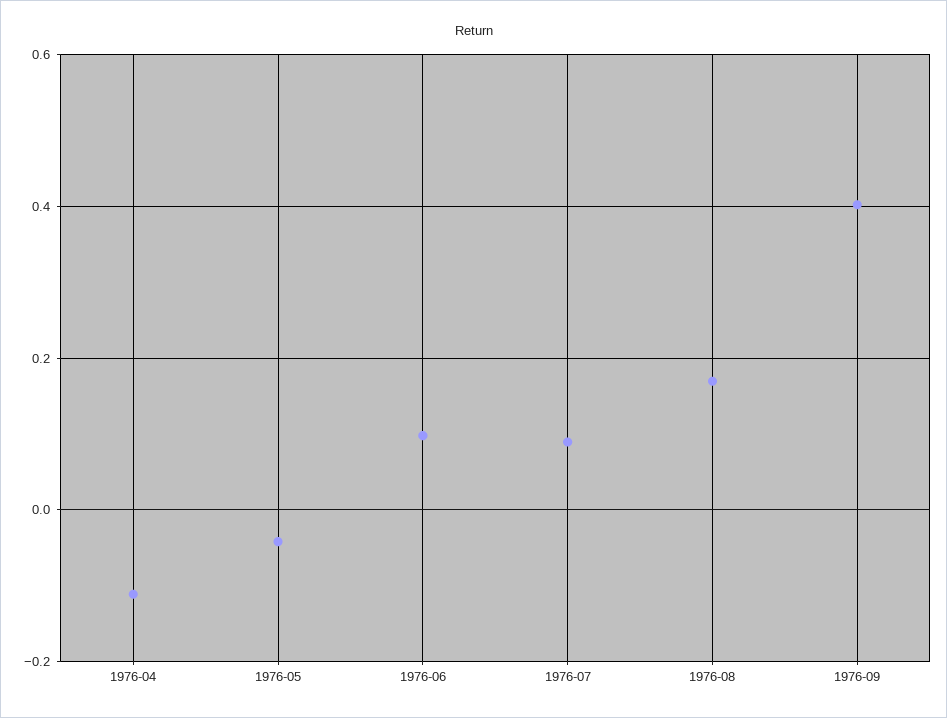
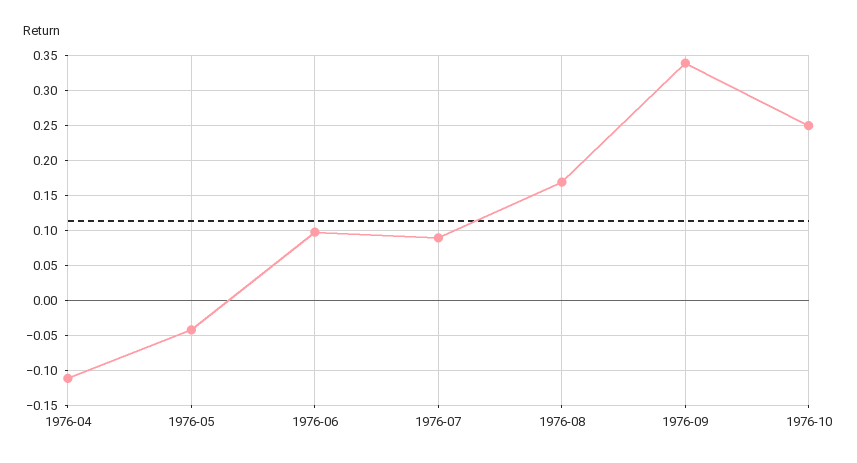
1976-09: 0.4 -> 0.34
1976-10: none -> 0.25

